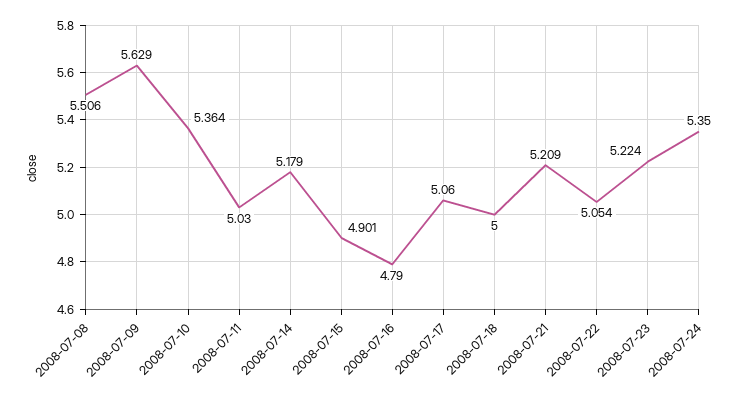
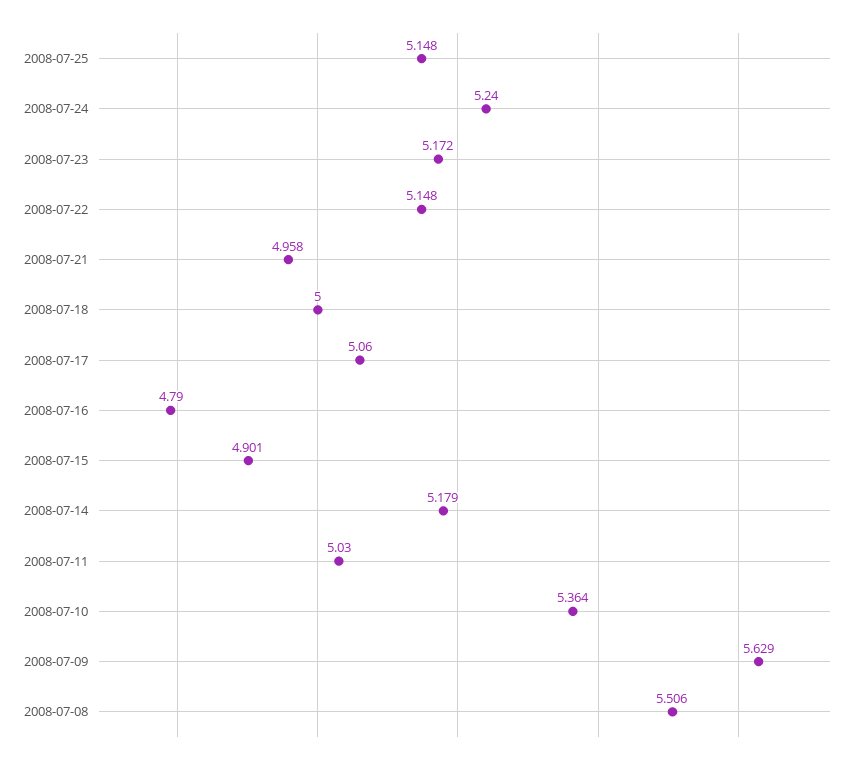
2008-07-21: 5.209 -> 4.958
2008-07-22: 5.054 -> 5.148
2008-07-23: 5.224 -> 5.172
2008-07-24: 5.35 -> 5.24
2008-07-25: none -> 5.148

